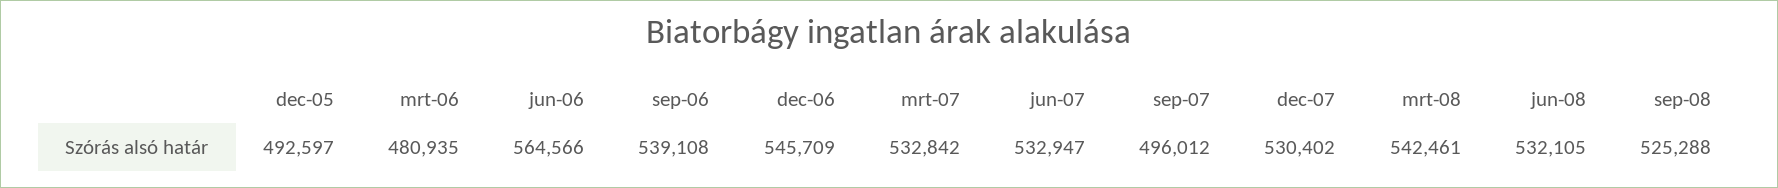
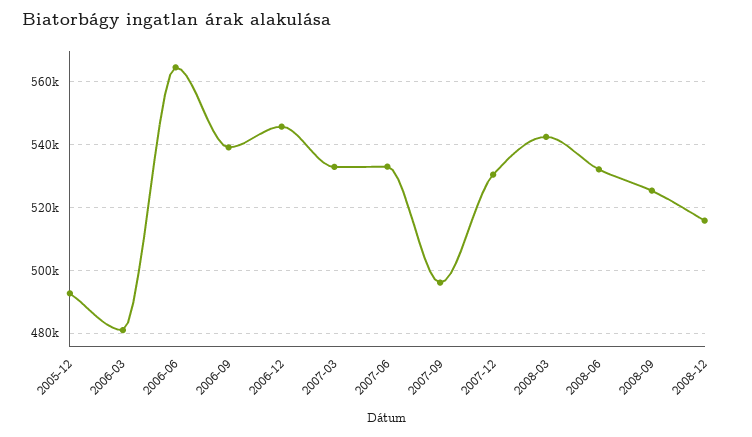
2008-12: none -> 516000

